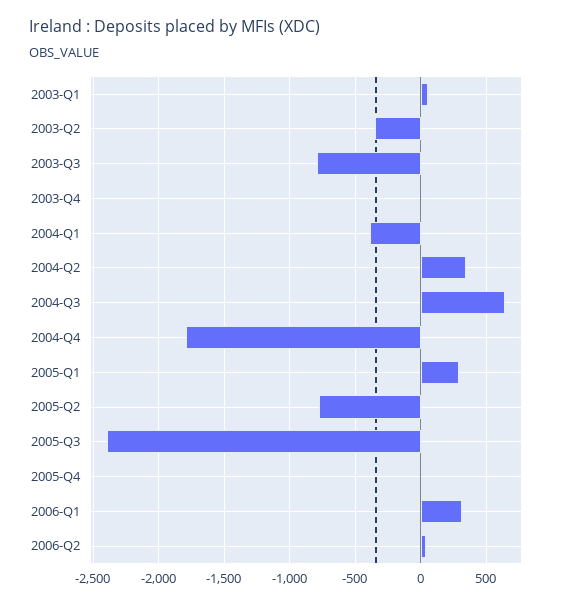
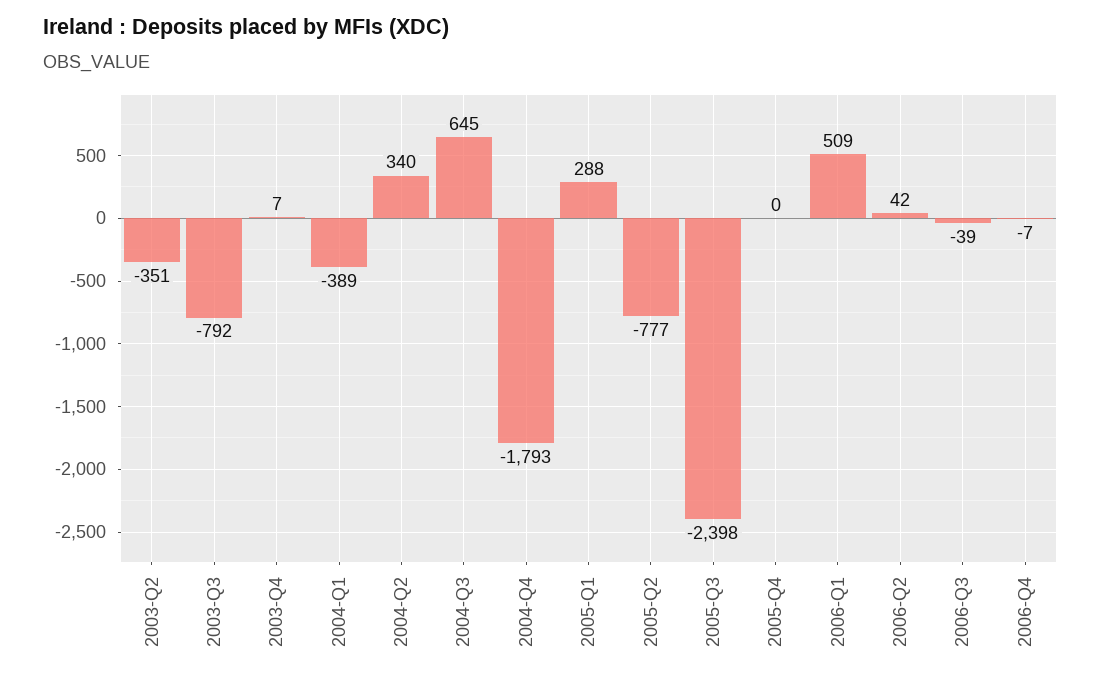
2003-Q1: 50 -> none
2006-Q1: 300 -> 509
2006-Q3: none -> -39
2006-Q4: none -> -7

